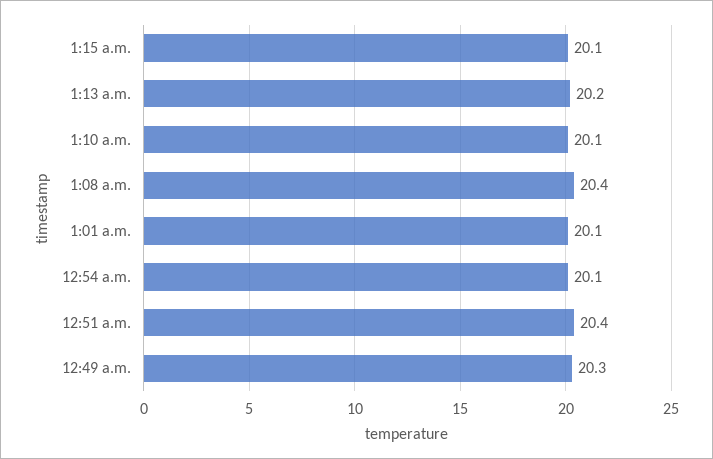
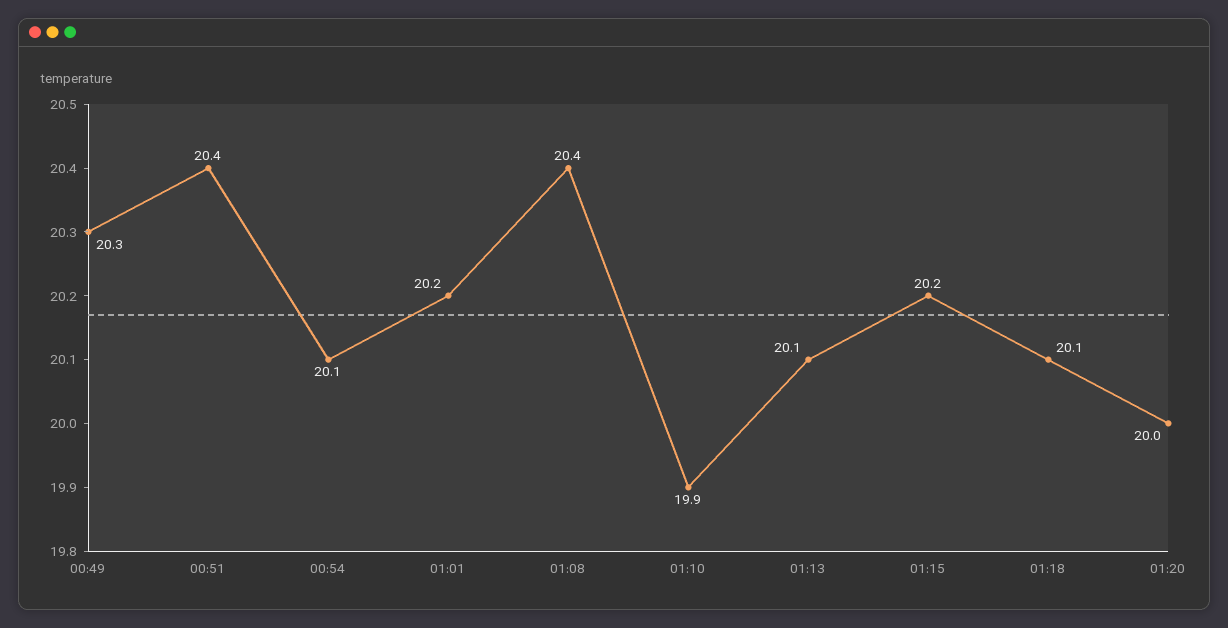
1:15 a.m.: 20.1 -> 20.2
1:13 a.m.: 20.2 -> 20.1
1:10 a.m.: 20.1 -> 19.9
1:01 a.m.: 20.1 -> 20.2
01:18: none -> 20.1
01:20: none -> 20

